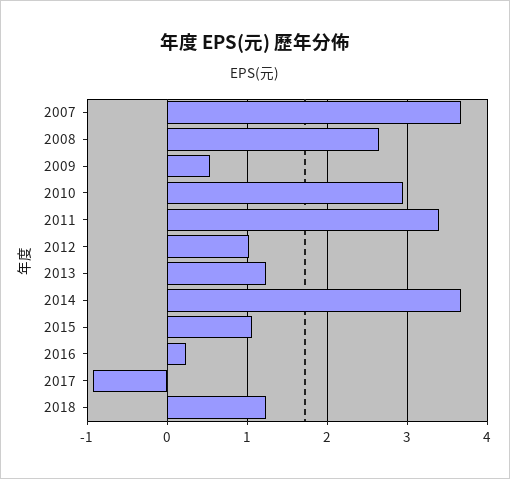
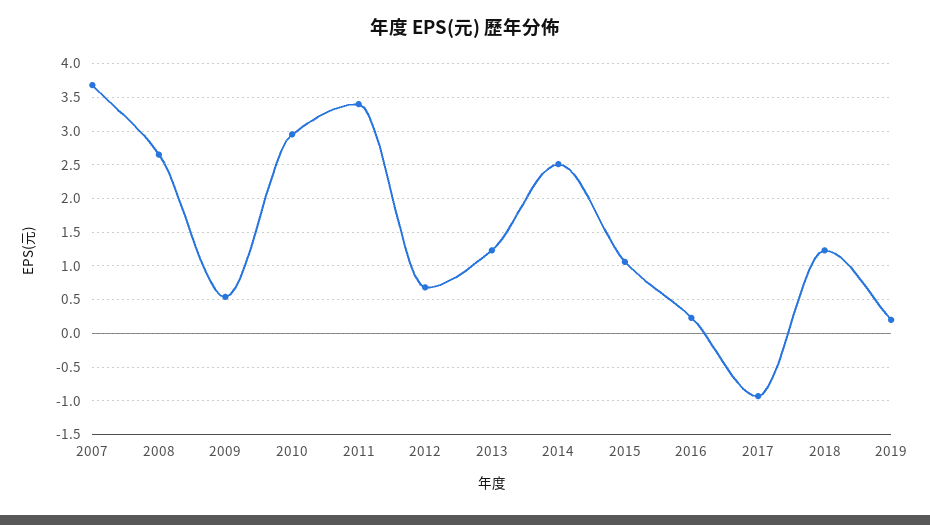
2012: 1 -> 0.7
2014: 3.7 -> 2.5
2019: none -> 0.2

